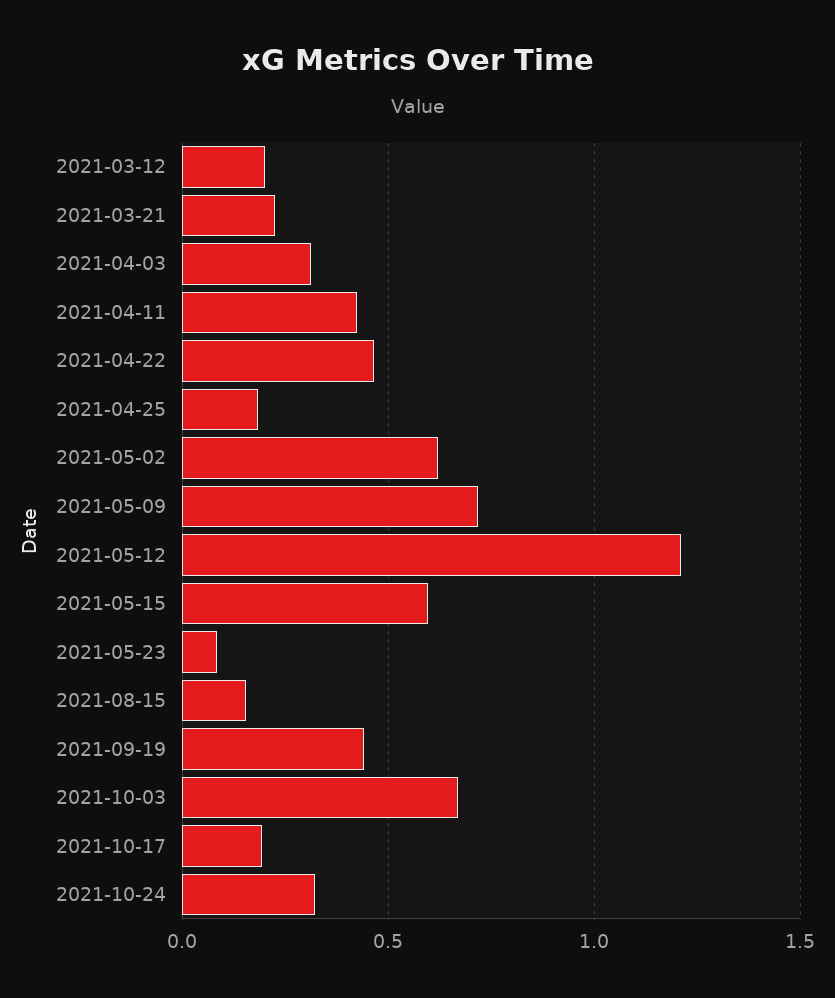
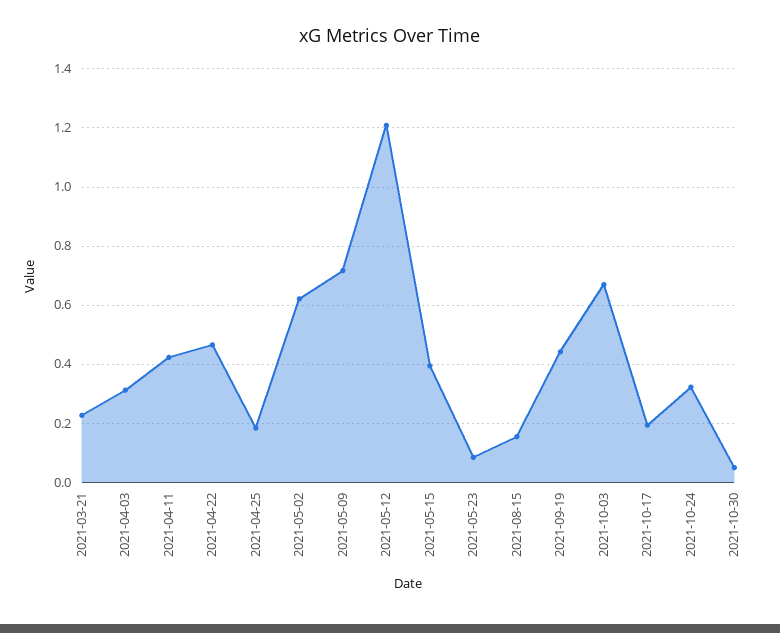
2021-03-12: 0.2 -> none
2021-05-15: 0.6 -> 0.4
2021-10-30: none -> 0.05

